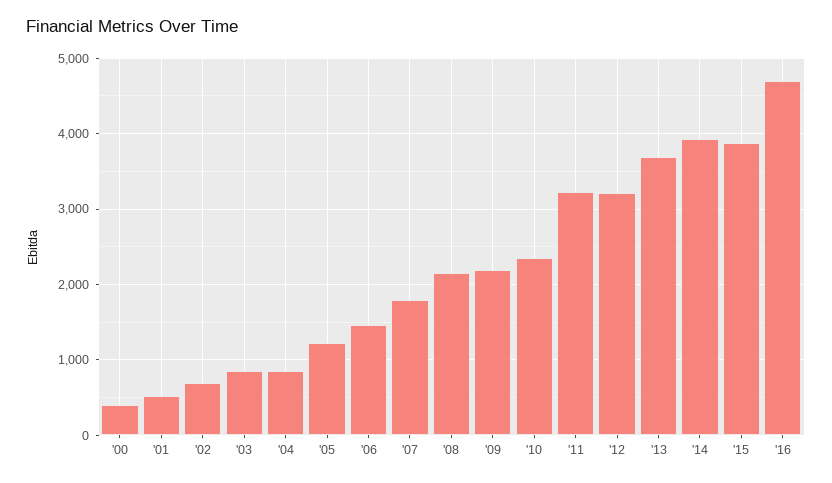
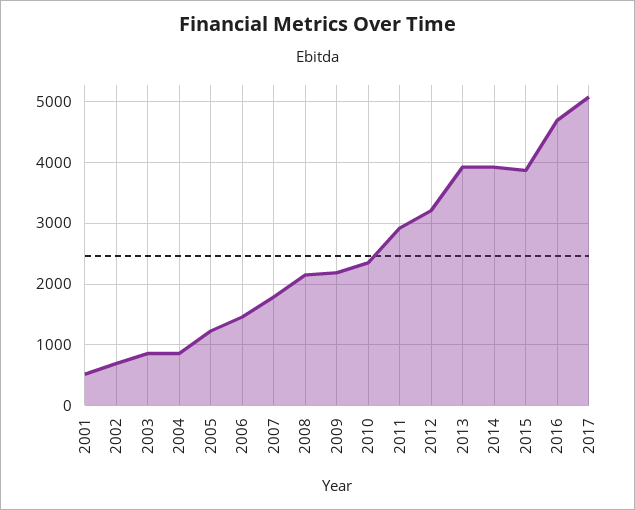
'00: 400 -> none
'11: 3200 -> 2900
'13: 3700 -> 3900
2017: none -> 5100

